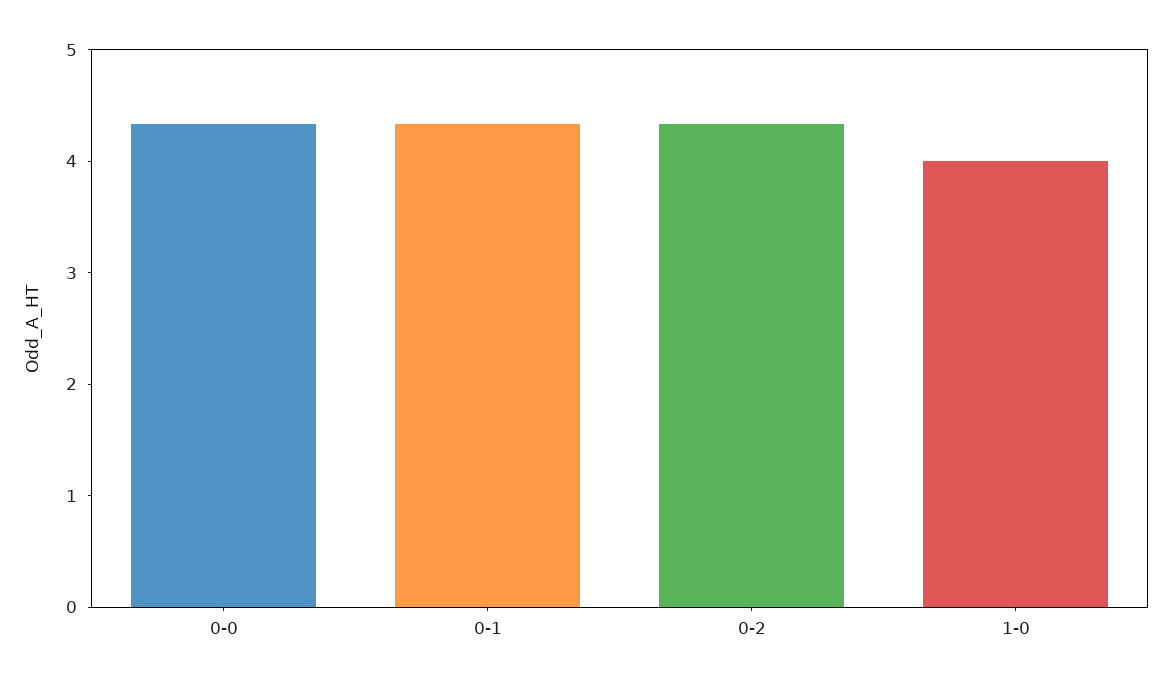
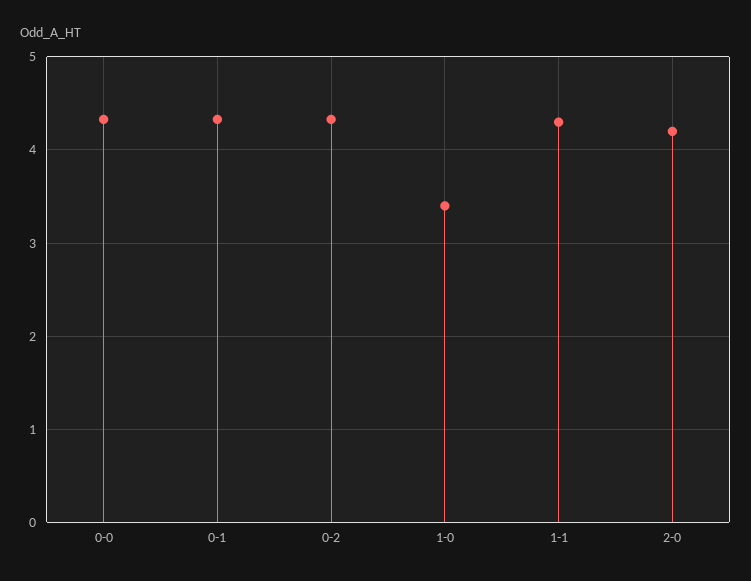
1-0: 4 -> 3.4
1-1: none -> 4.3
2-0: none -> 4.2

